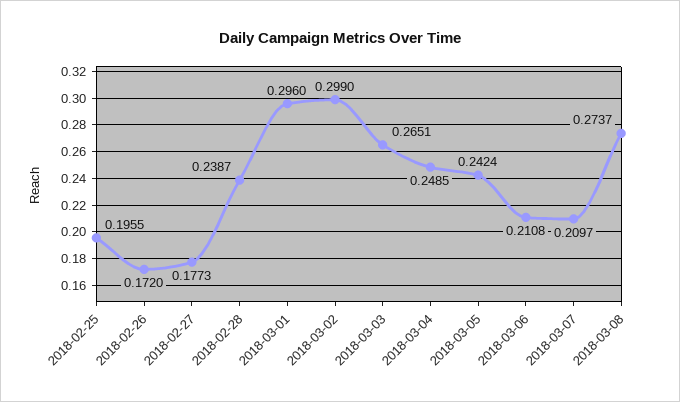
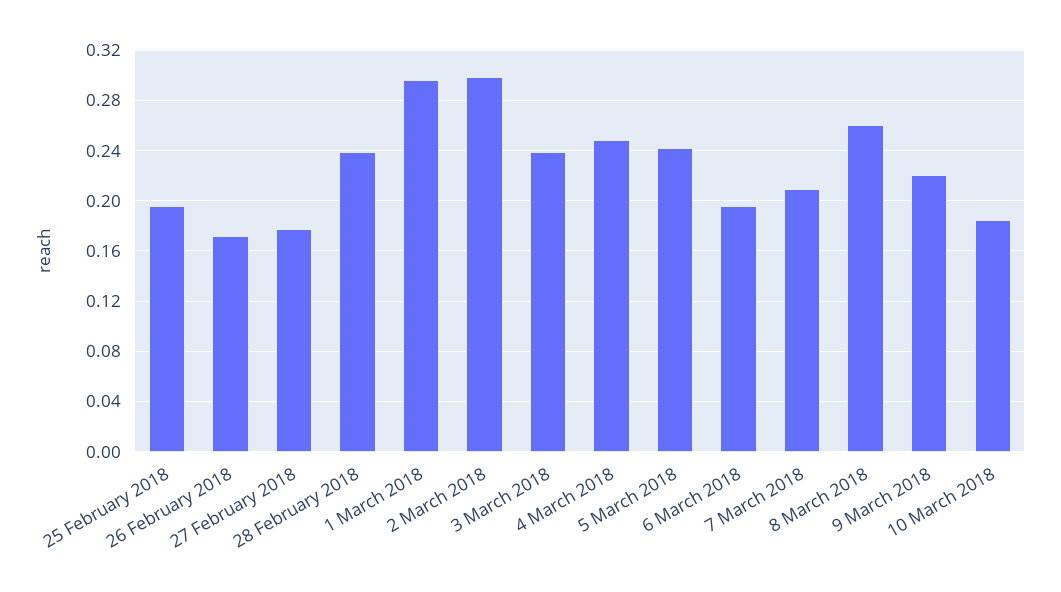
2018-03-03: 0.2651 -> 0.24
2018-03-06: 0.2108 -> 0.195
2018-03-08: 0.2737 -> 0.26
9 March 2018: none -> 0.22
10 March 2018: none -> 0.185

